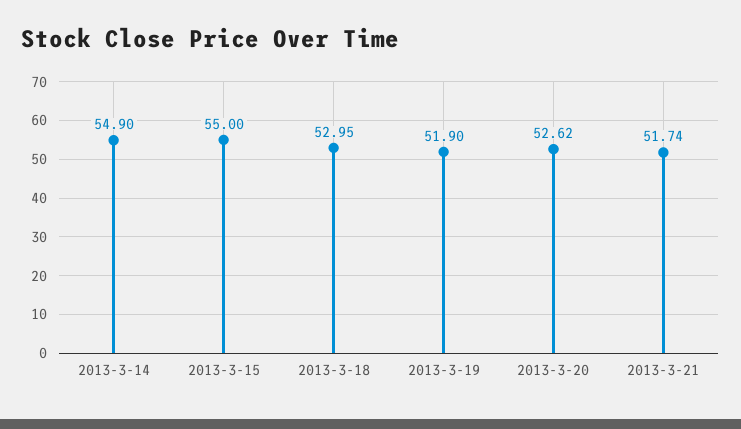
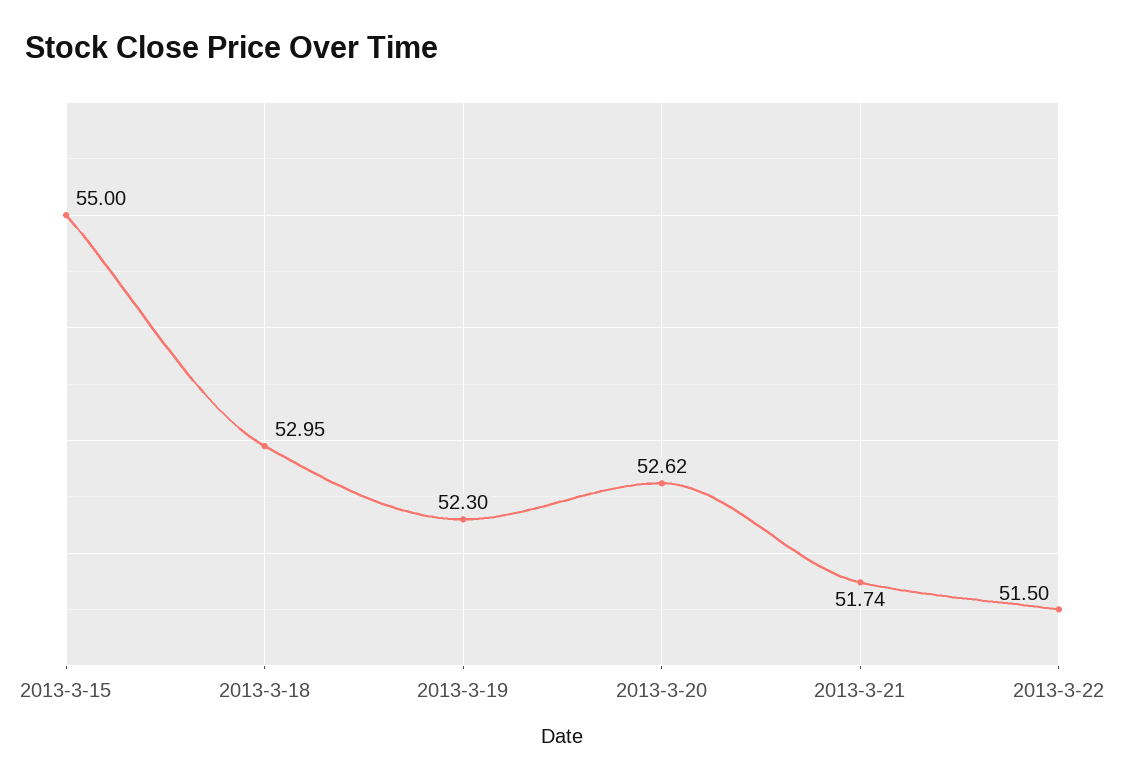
2013-3-14: 54.9 -> none
2013-3-19: 51.9 -> 52.3
2013-3-22: none -> 51.5

